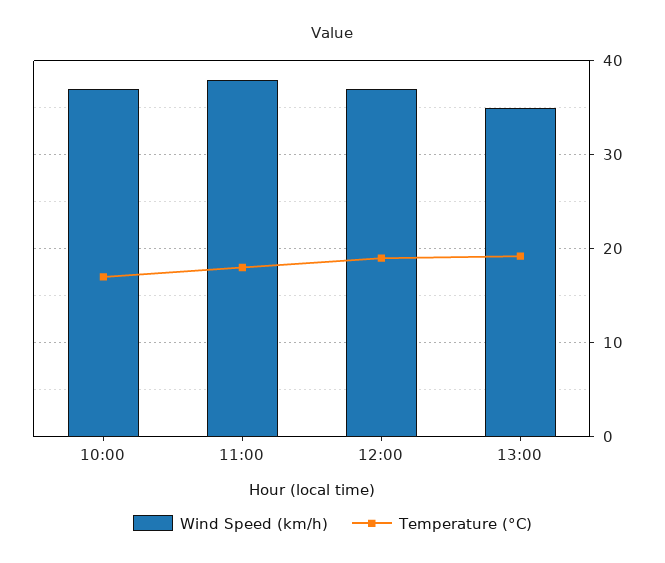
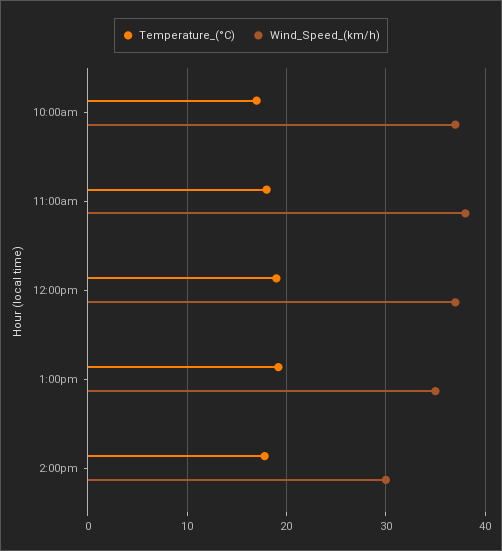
Temperature (°C), 2:00pm: none -> 18
Wind Speed (km/h), 2:00pm: none -> 30

